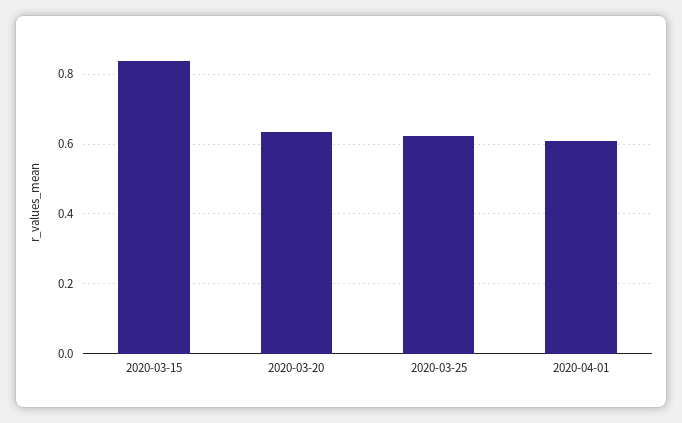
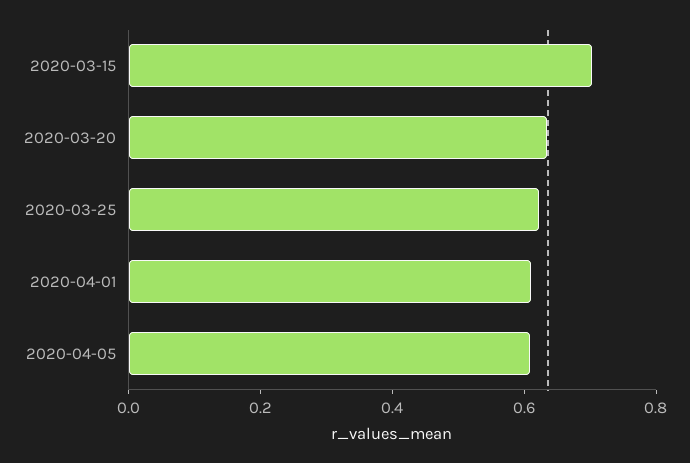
2020-03-15: 0.84 -> 0.7
2020-04-05: none -> 0.6

